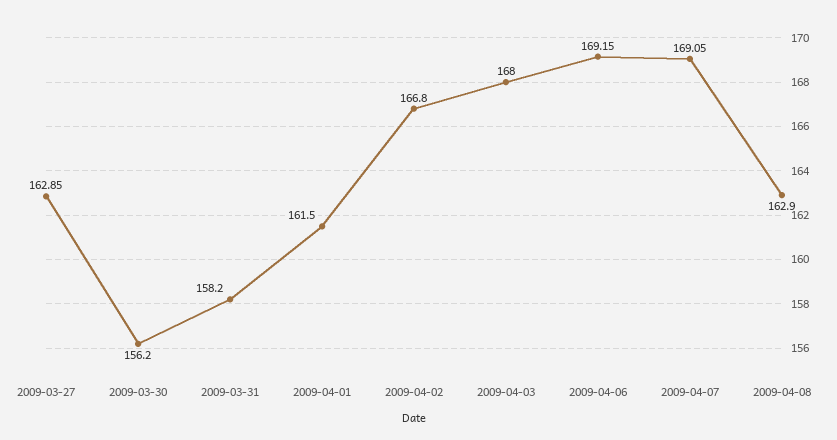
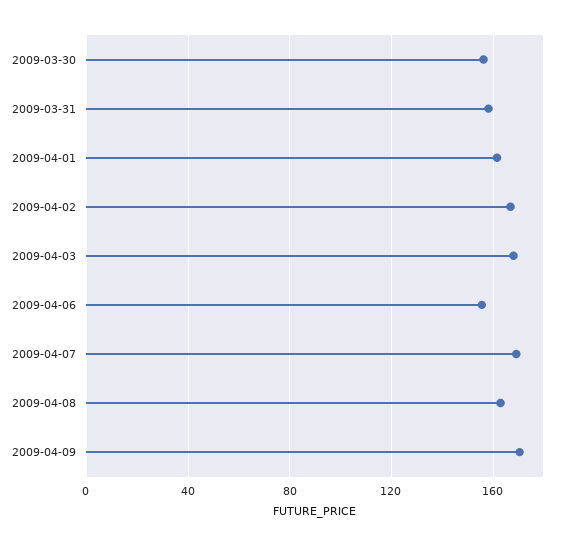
2009-03-27: 162.85 -> none
2009-04-06: 169.15 -> 155
2009-04-09: none -> 170

